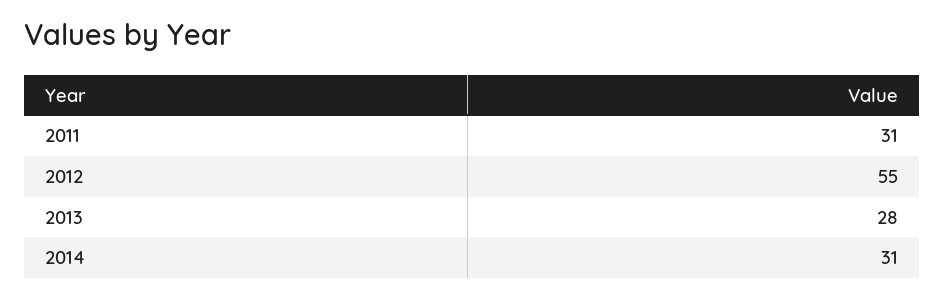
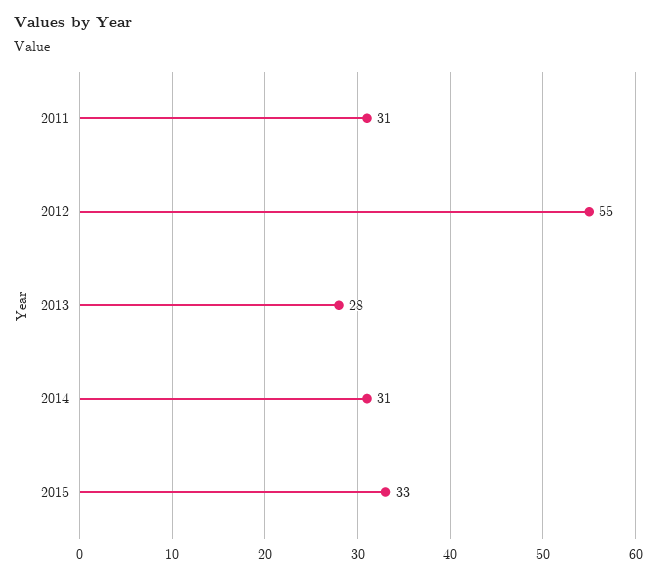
2015: none -> 33

